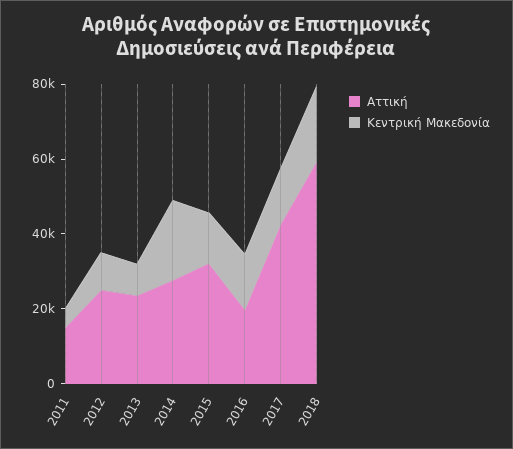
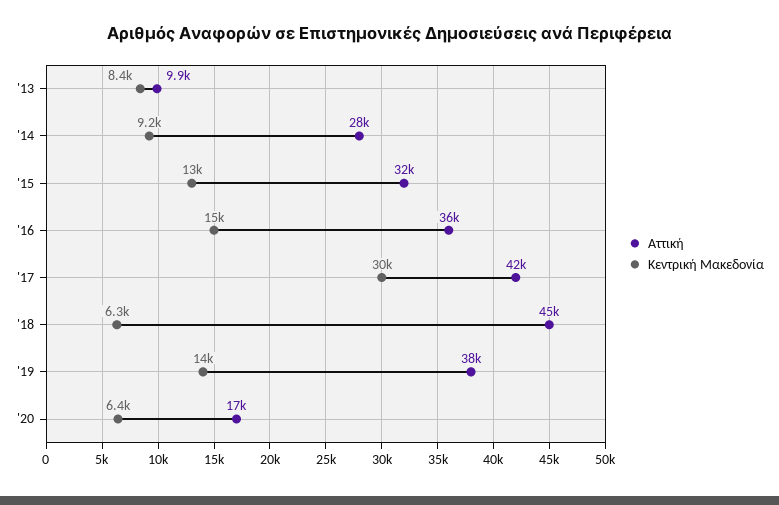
Aττική, 2011: 15000 -> none
Κεντρική Μακεδονία, 2011: 5000 -> none
Aττική, 2012: 25000 -> none
Κεντρική Μακεδονία, 2012: 10000 -> none
Aττική, 2013: 25000 -> 9900
Κεντρική Μακεδονία, 2014: 20000 -> 9200
Aττική, 2016: 20000 -> 36000
Κεντρική Μακεδονία, 2017: 15000 -> 30000
Aττική, 2018: 60000 -> 45000
Κεντρική Μακεδονία, 2018: 20000 -> 6300
Aττική, '19: none -> 38000
Κεντρική Μακεδονία, '19: none -> 14000
Aττική, '20: none -> 17000
Κεντρική Μακεδονία, '20: none -> 6400

